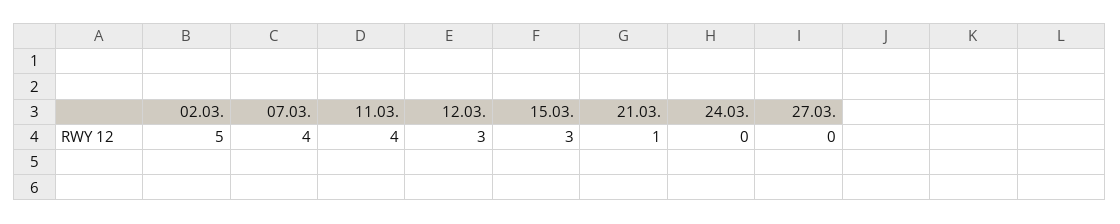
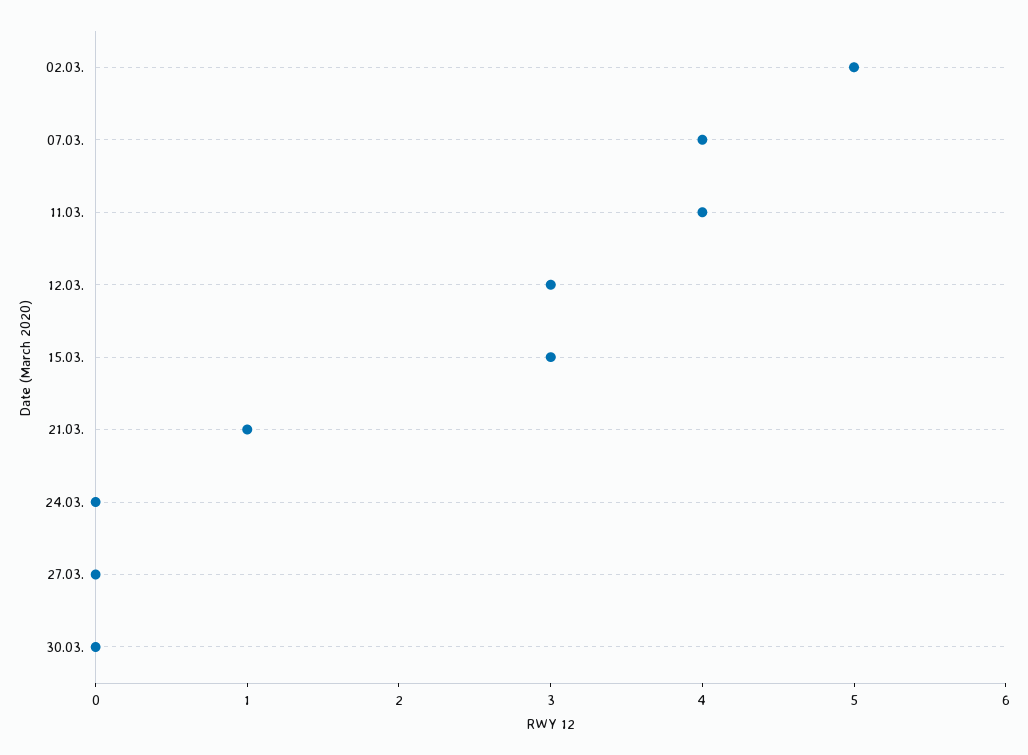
30.03.: none -> 0

